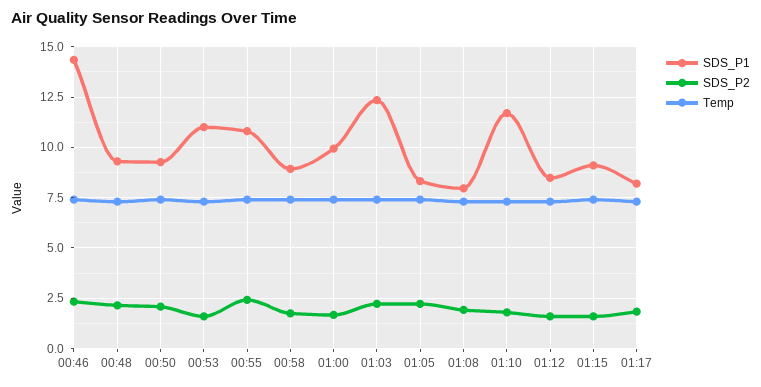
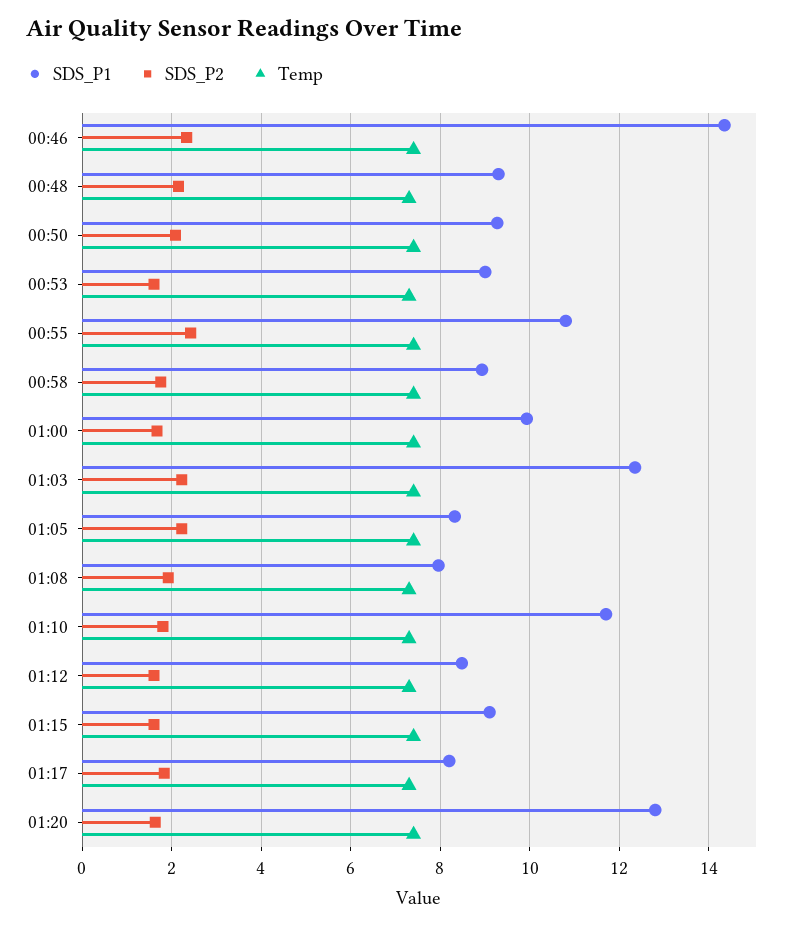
SDS_P1, 00:53: 11 -> 9
SDS_P1, 01:20: none -> 12.8
SDS_P2, 01:20: none -> 1.6
Temp, 01:20: none -> 7.4

